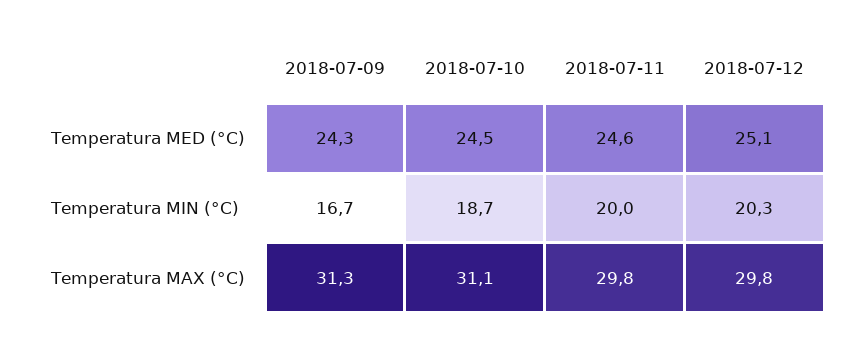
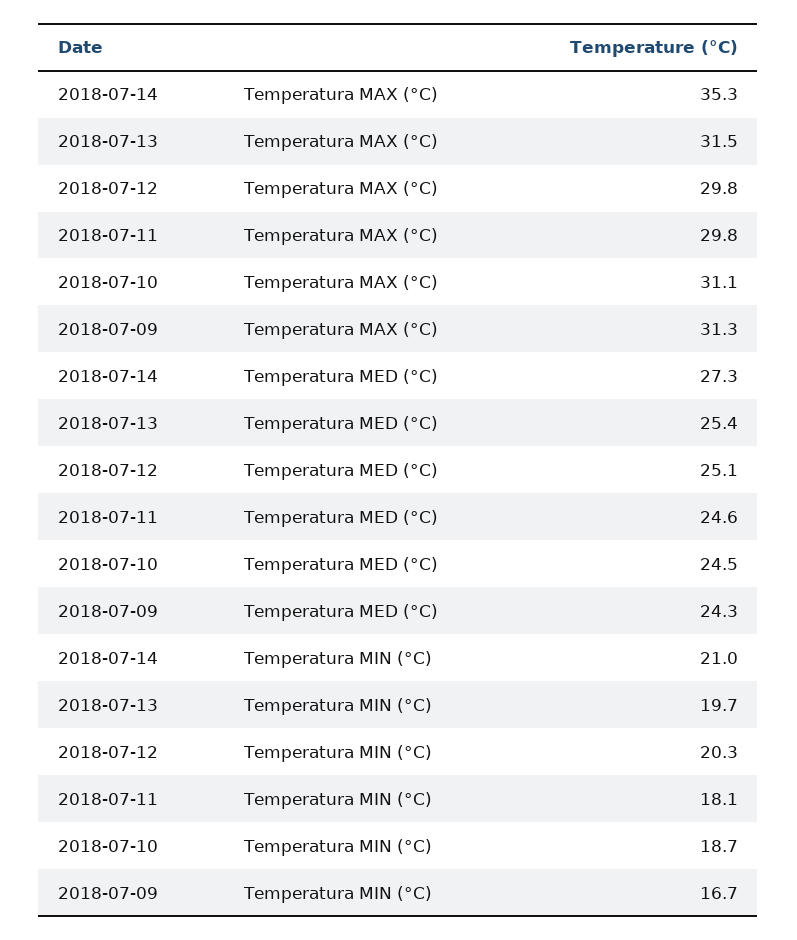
2018-07-11, Temperatura MIN (°C): 20 -> 18.1
2018-07-14, Temperatura MAX (°C): none -> 35.3
2018-07-13, Temperatura MAX (°C): none -> 31.5
2018-07-14, Temperatura MED (°C): none -> 27.3
2018-07-13, Temperatura MED (°C): none -> 25.4
2018-07-14, Temperatura MIN (°C): none -> 21
2018-07-13, Temperatura MIN (°C): none -> 19.7

